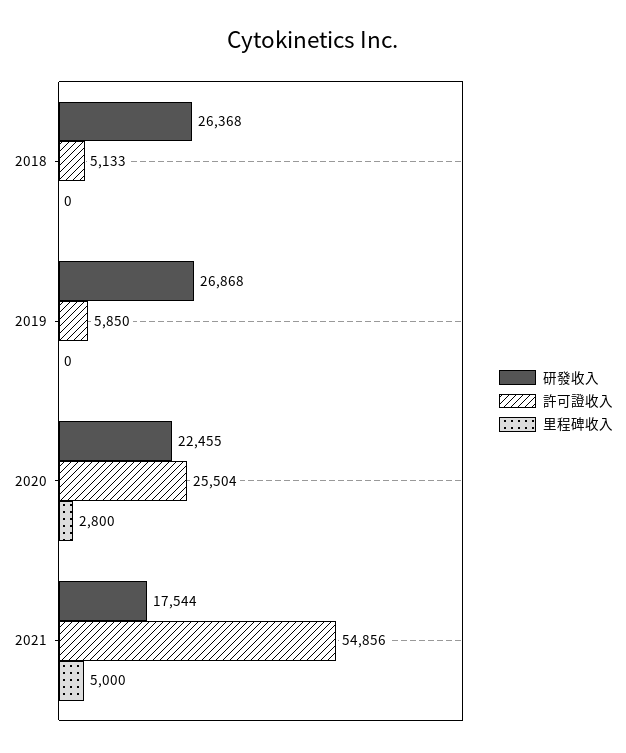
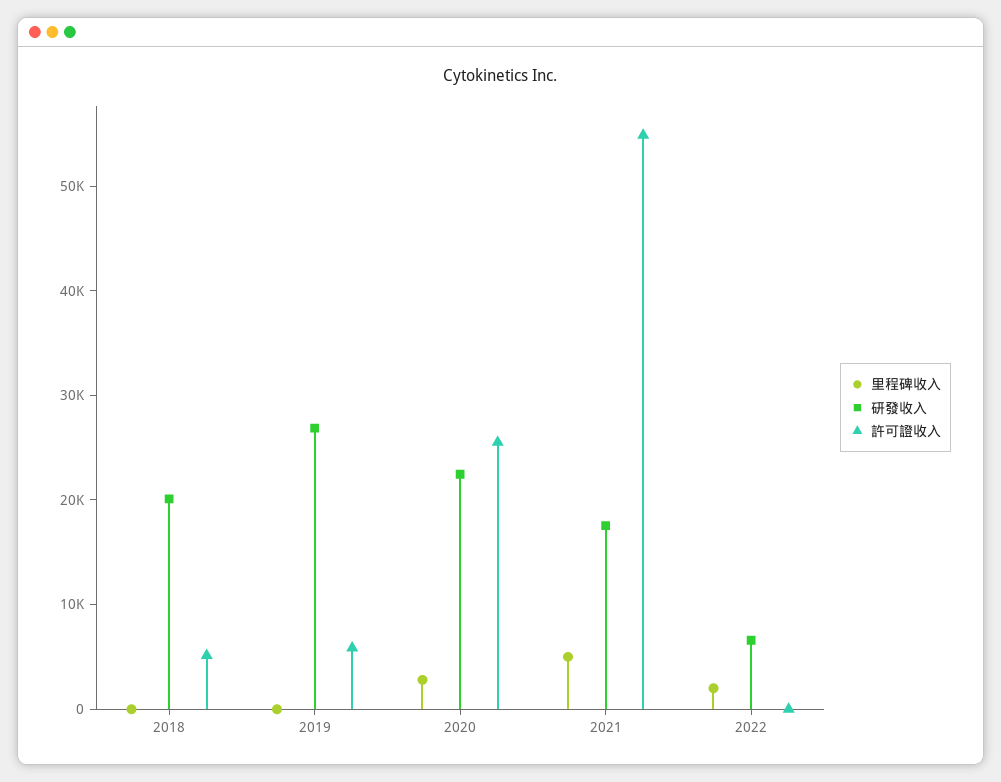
研發收入, 2018: 26368 -> 20000
里程碑收入, 2022: none -> 2000
研發收入, 2022: none -> 6000
許可證收入, 2022: none -> 0

